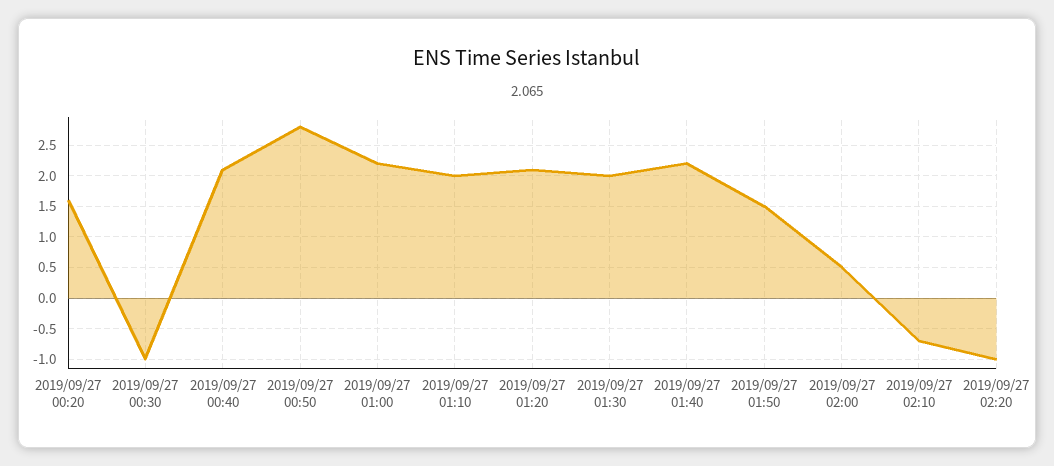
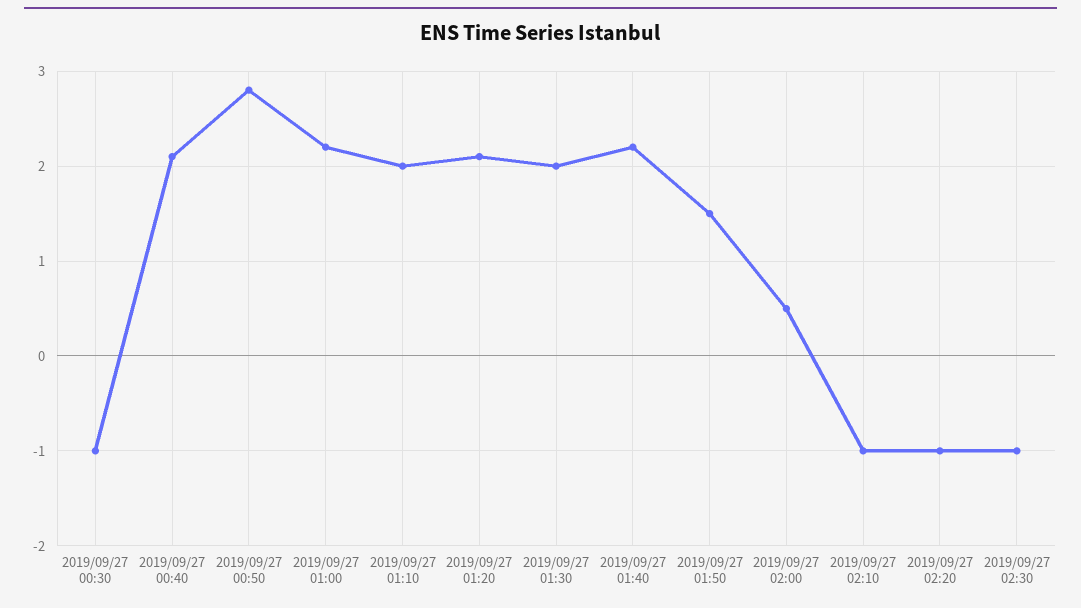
2019/09/27 00:20: 1.6 -> none
2019/09/27 02:10: -0.7 -> -1
2019/09/27 02:30: none -> -1

